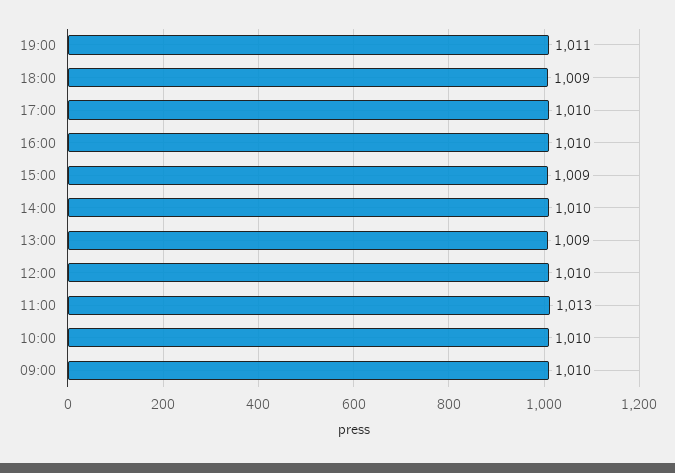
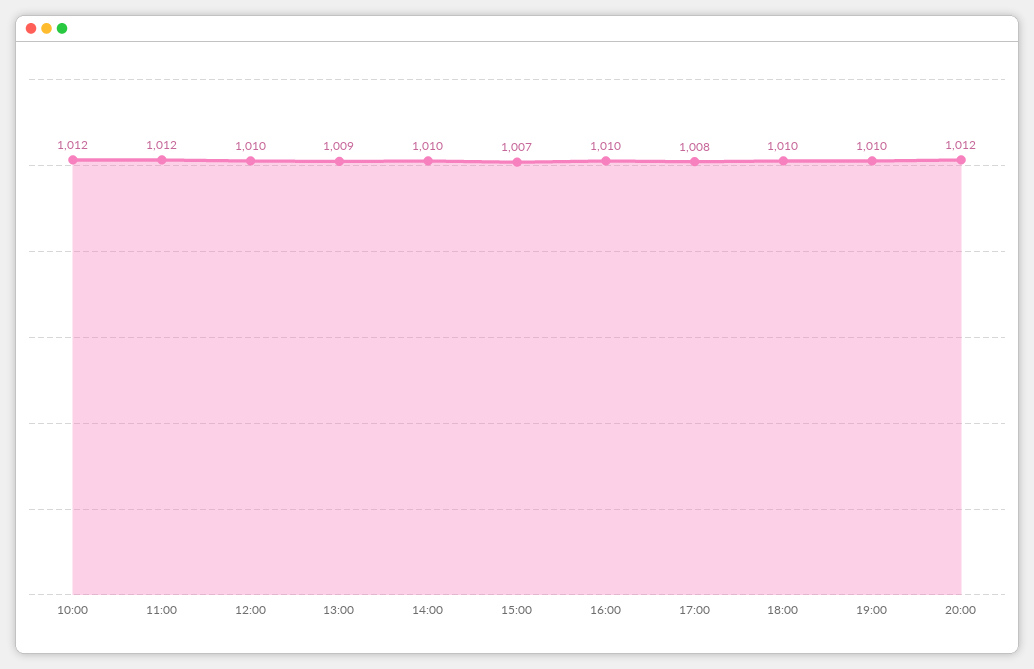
19:00: 1011 -> 1010
18:00: 1009 -> 1010
17:00: 1010 -> 1008
15:00: 1009 -> 1007
11:00: 1013 -> 1012
10:00: 1010 -> 1012
09:00: 1010 -> none
20:00: none -> 1012

